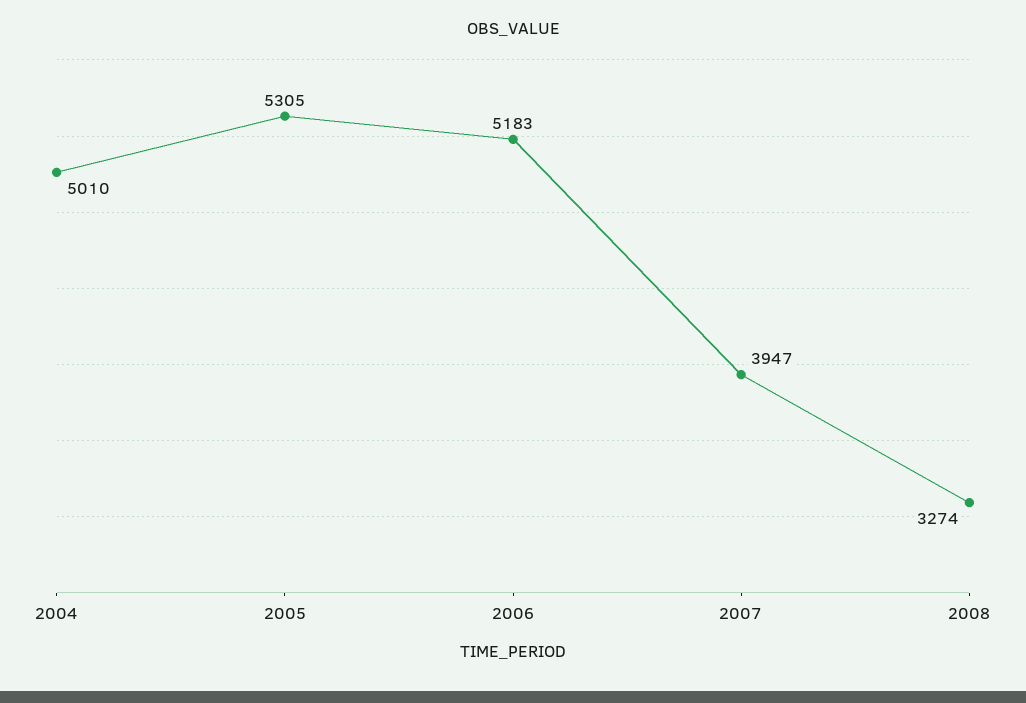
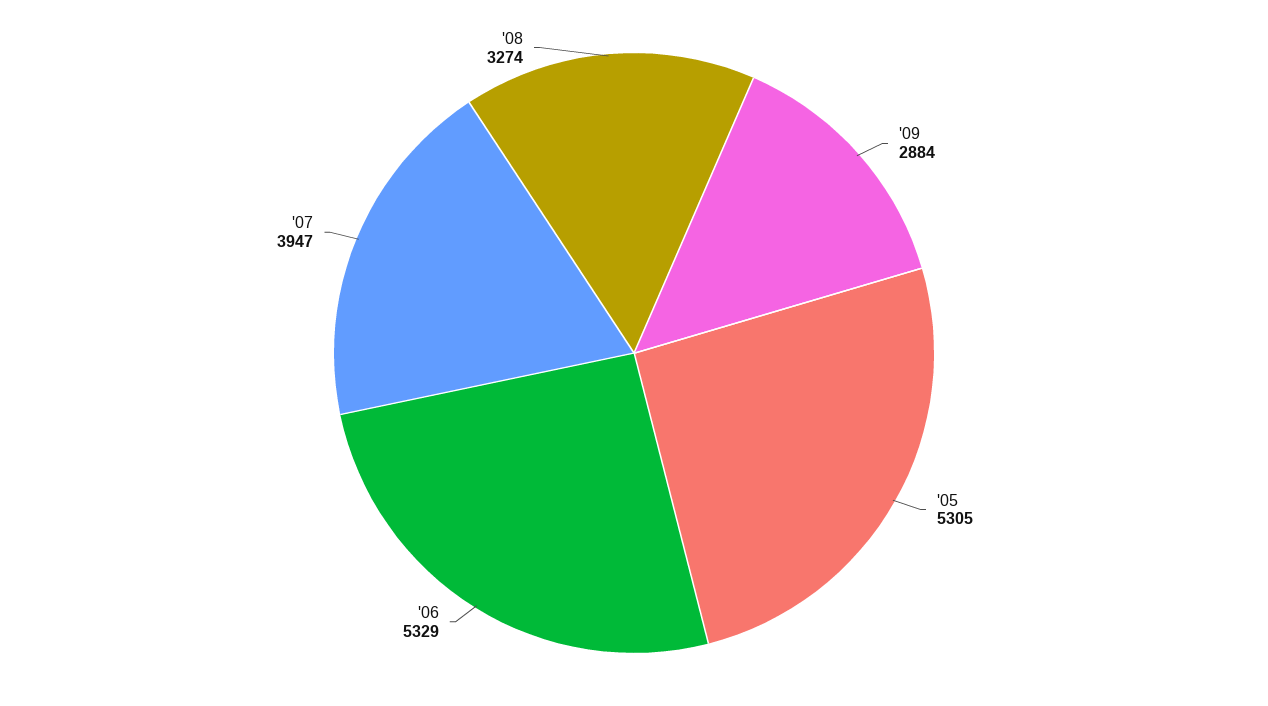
2004: 5010 -> none
2006: 5183 -> 5329
'09: none -> 2884

